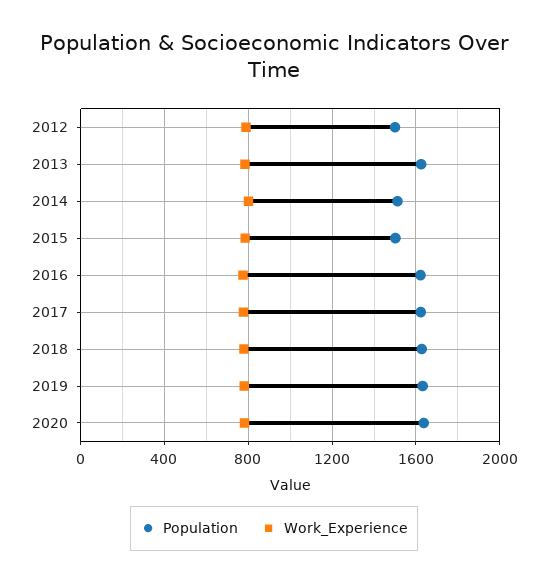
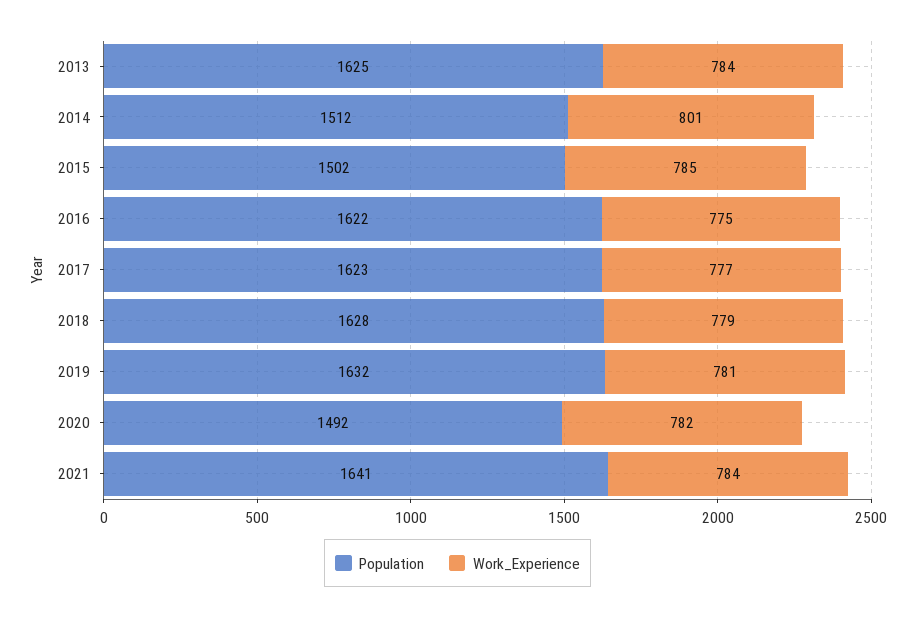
Population, 2012: 1500 -> none
Work_Experience, 2012: 800 -> none
Population, 2020: 1650 -> 1492
Population, 2021: none -> 1641
Work_Experience, 2021: none -> 784

